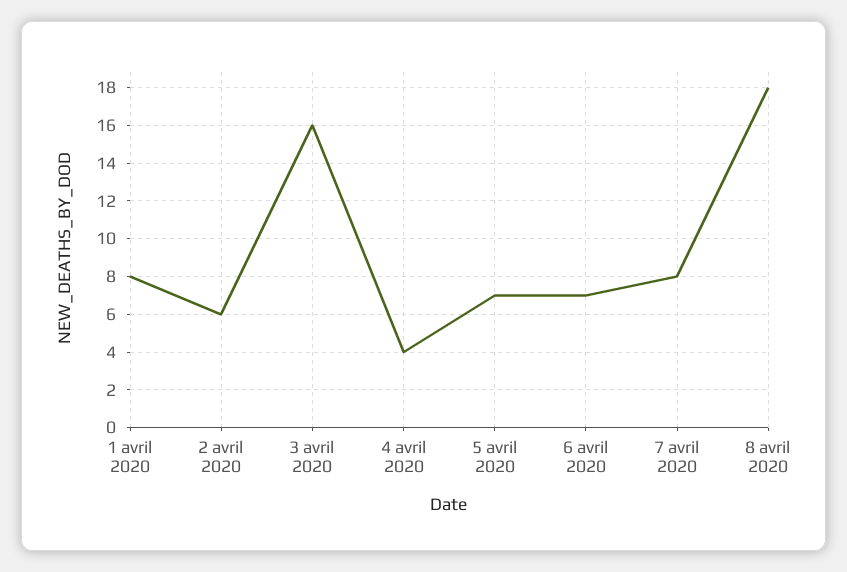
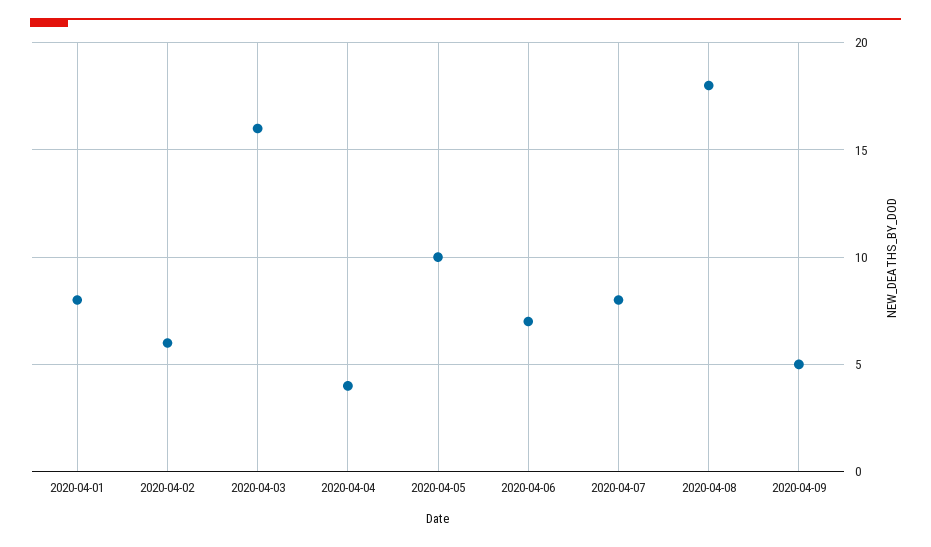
5 avril 2020: 7 -> 10
2020-04-09: none -> 5

